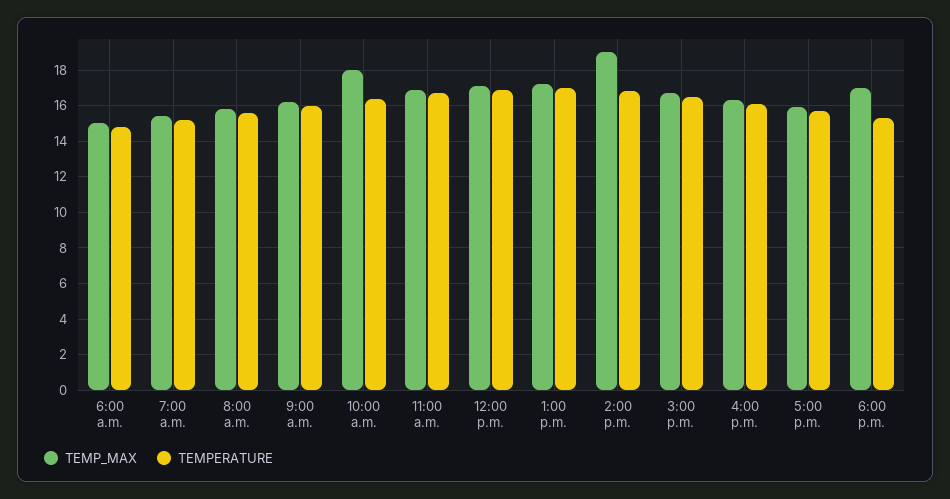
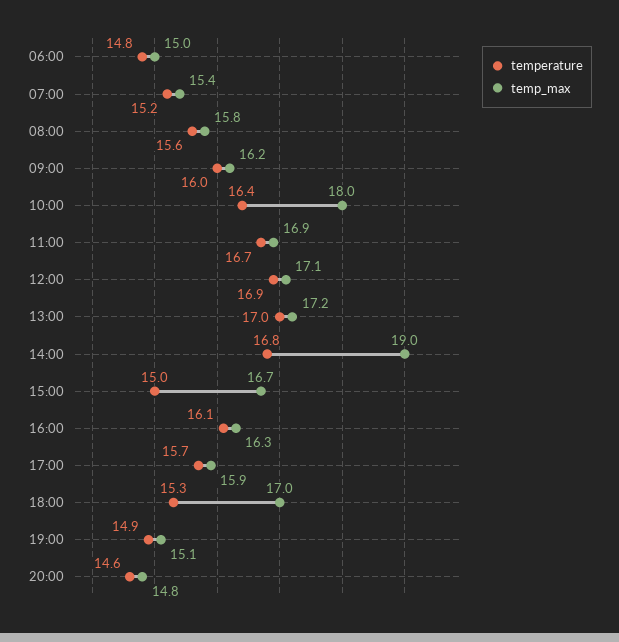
TEMPERATURE, 3:00 p.m.: 16.5 -> 15
TEMPERATURE, 19:00: none -> 14.9
TEMP_MAX, 19:00: none -> 15.1
TEMPERATURE, 20:00: none -> 14.6
TEMP_MAX, 20:00: none -> 14.8

